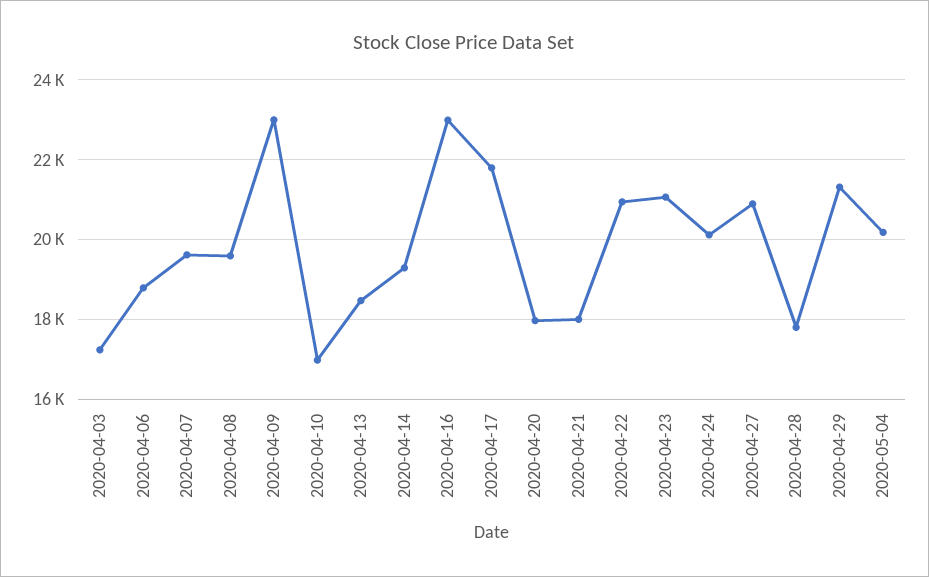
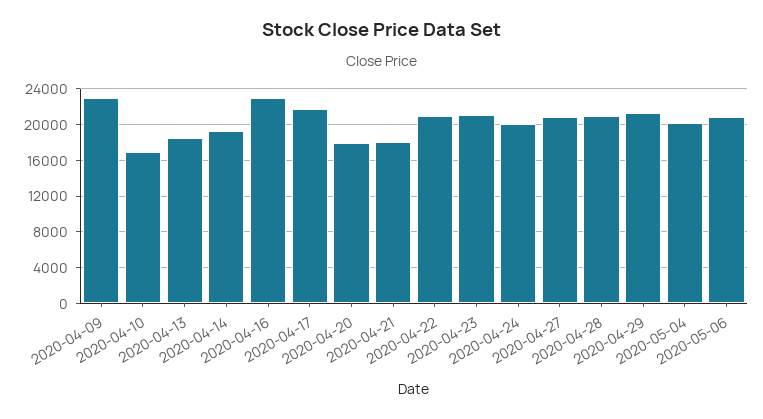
2020-04-03: 17200 -> none
2020-04-06: 18800 -> none
2020-04-07: 19600 -> none
2020-04-08: 19600 -> none
2020-04-28: 17800 -> 21000
2020-05-06: none -> 21000

